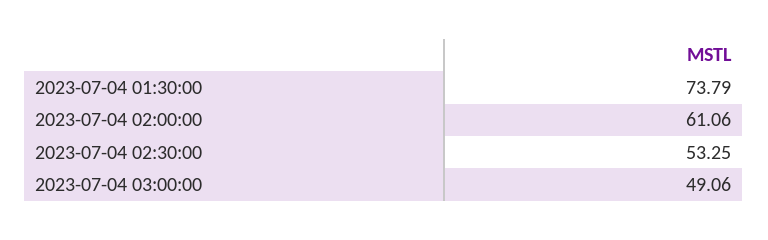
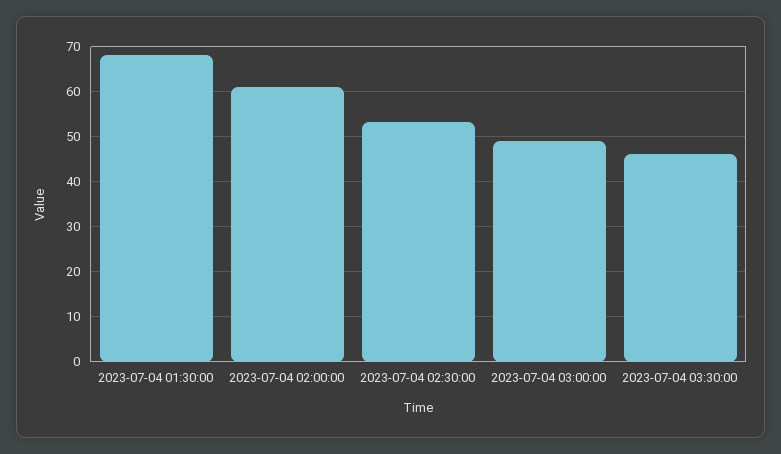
2023-07-04 01:30:00: 73.79 -> 68
2023-07-04 03:30:00: none -> 46

